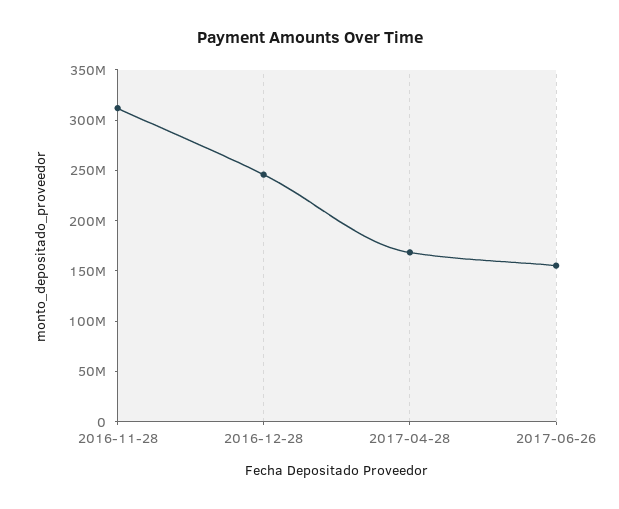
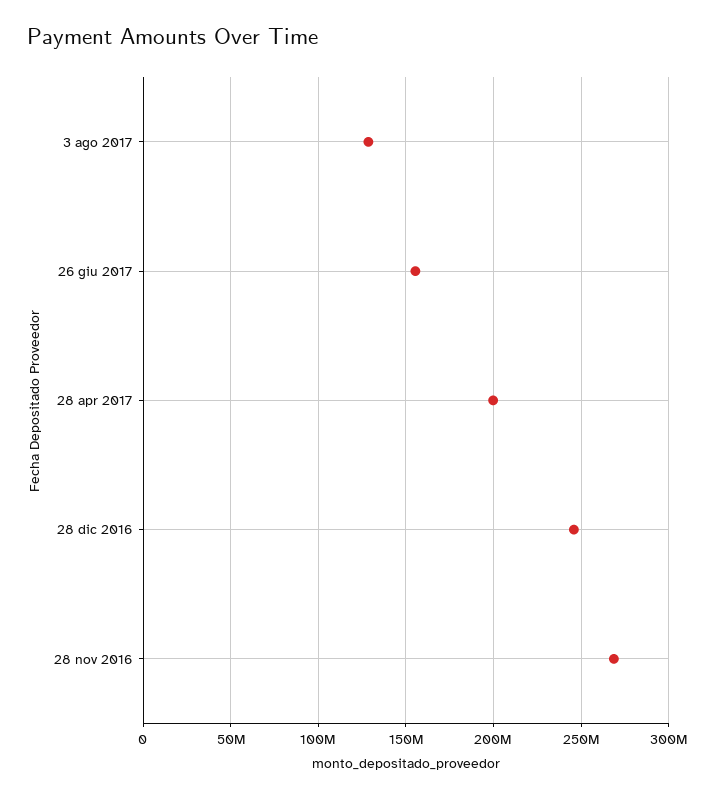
2016-11-28: 310000000 -> 270000000
2017-04-28: 170000000 -> 200000000
3 ago 2017: none -> 130000000

